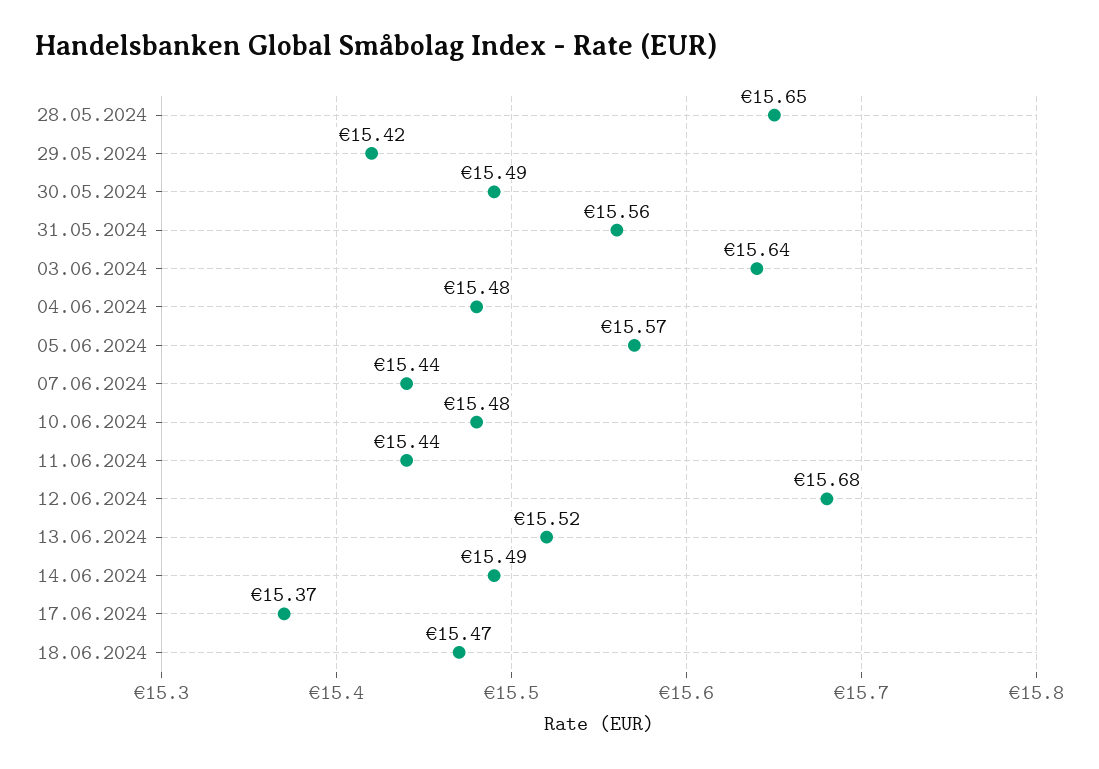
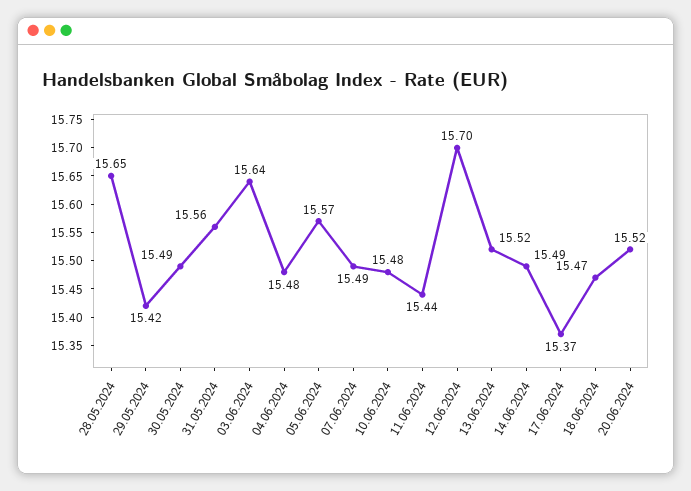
07.06.2024: 15.44 -> 15.49
12.06.2024: 15.68 -> 15.7
20.06.2024: none -> 15.52

